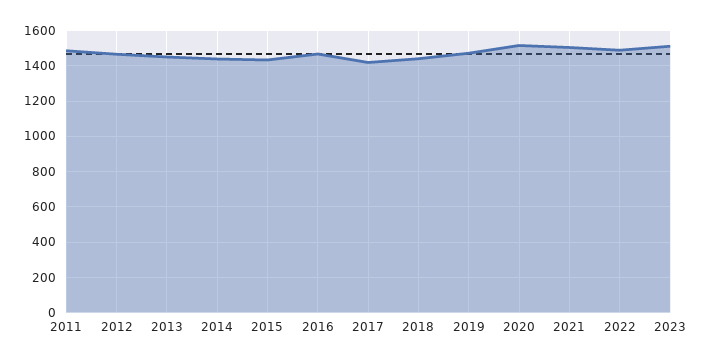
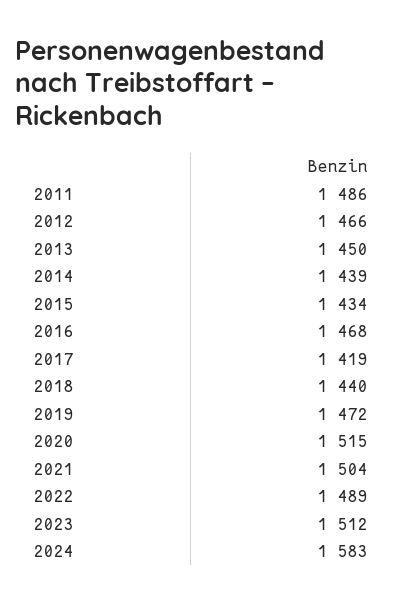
2024: none -> 1583

